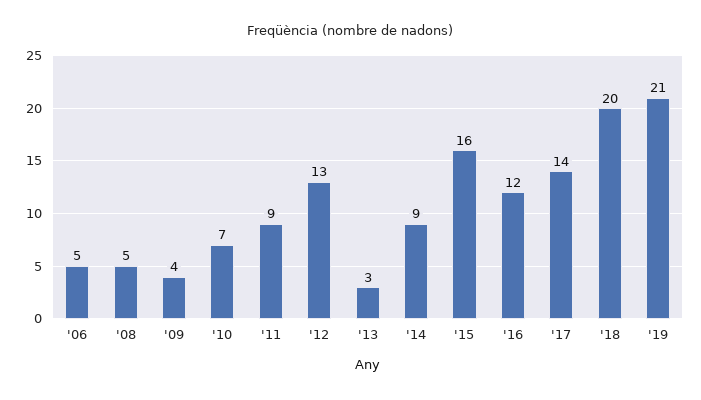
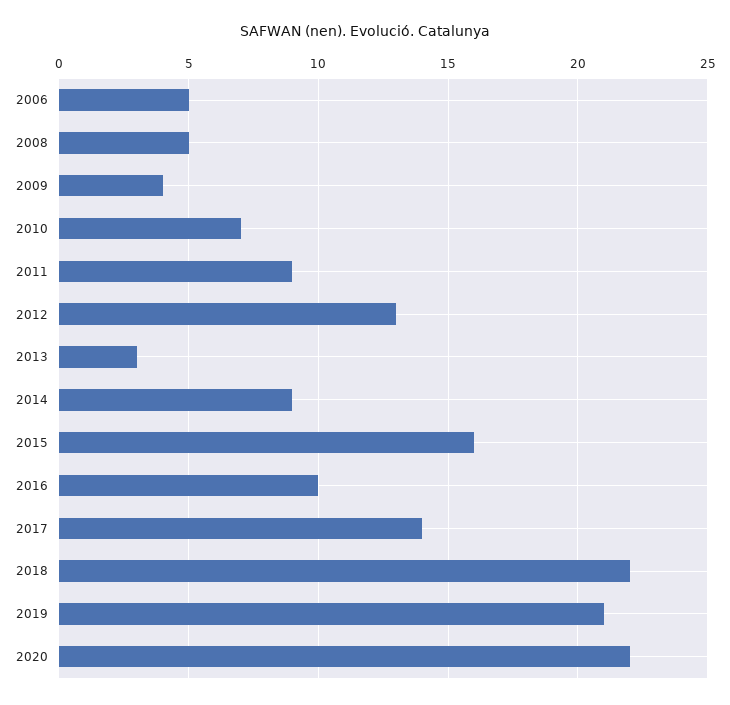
'16: 12 -> 10
'18: 20 -> 22
2020: none -> 22

